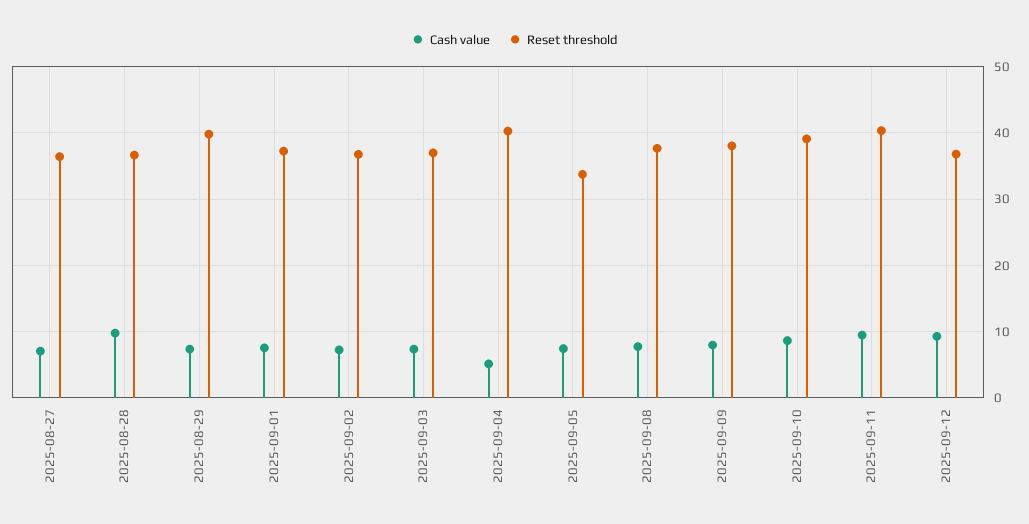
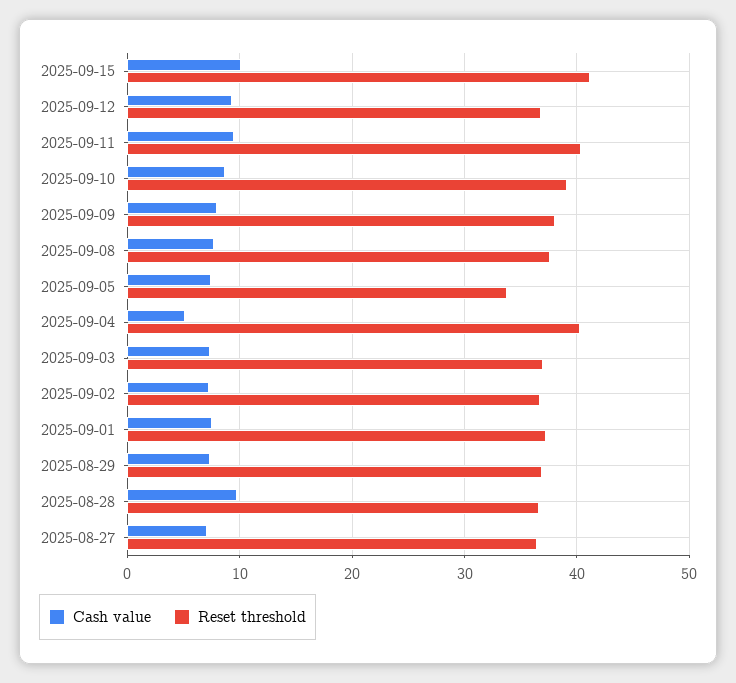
Reset threshold, 2025-08-29: 40 -> 37
Cash value, 2025-09-15: none -> 10
Reset threshold, 2025-09-15: none -> 41

